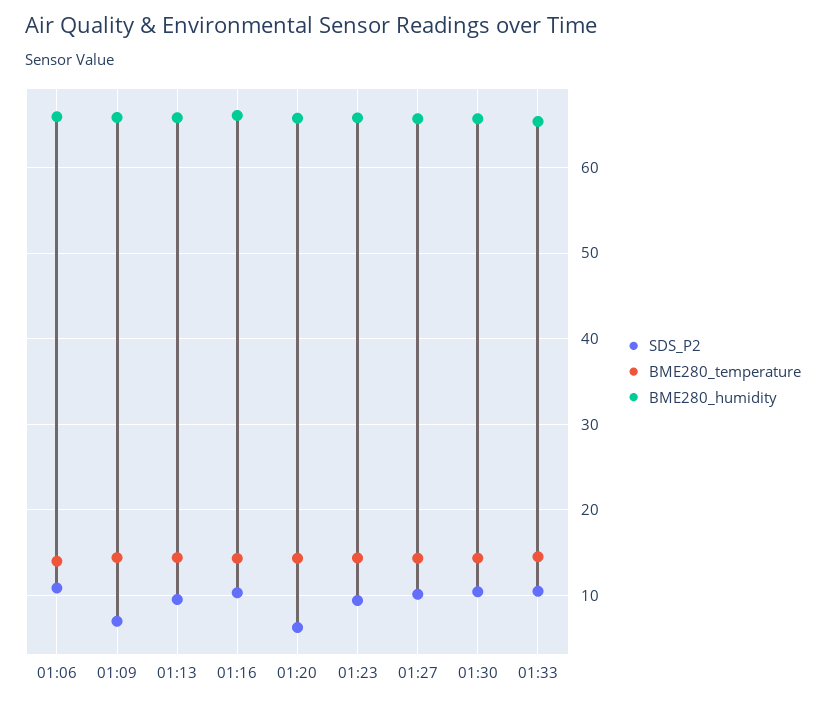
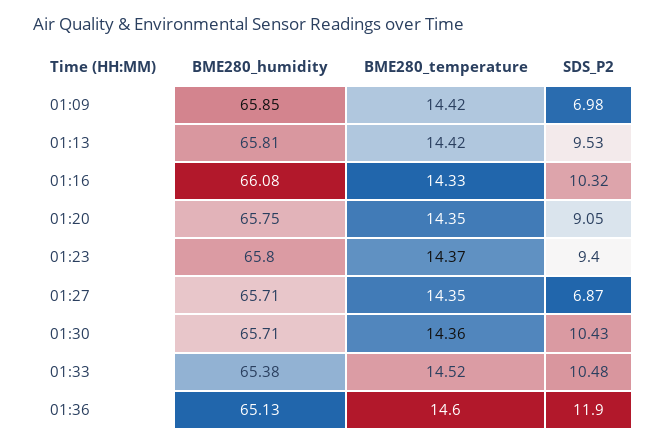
SDS_P2, 01:06: 11 -> none
BME280_temperature, 01:06: 14 -> none
BME280_humidity, 01:06: 66 -> none
SDS_P2, 01:20: 6 -> 9.05
SDS_P2, 01:27: 10 -> 6.87
BME280_humidity, 01:36: none -> 65.13
BME280_temperature, 01:36: none -> 14.6
SDS_P2, 01:36: none -> 11.9

